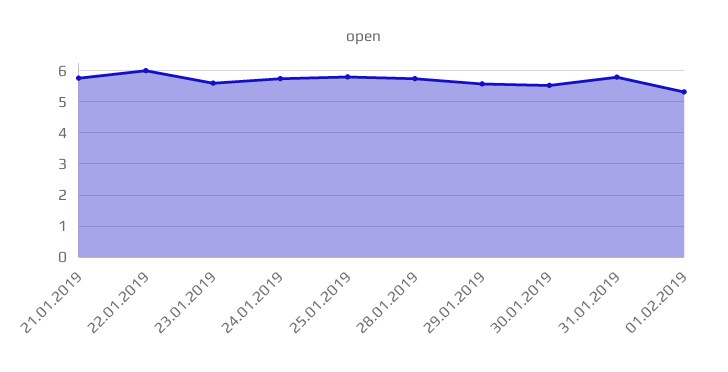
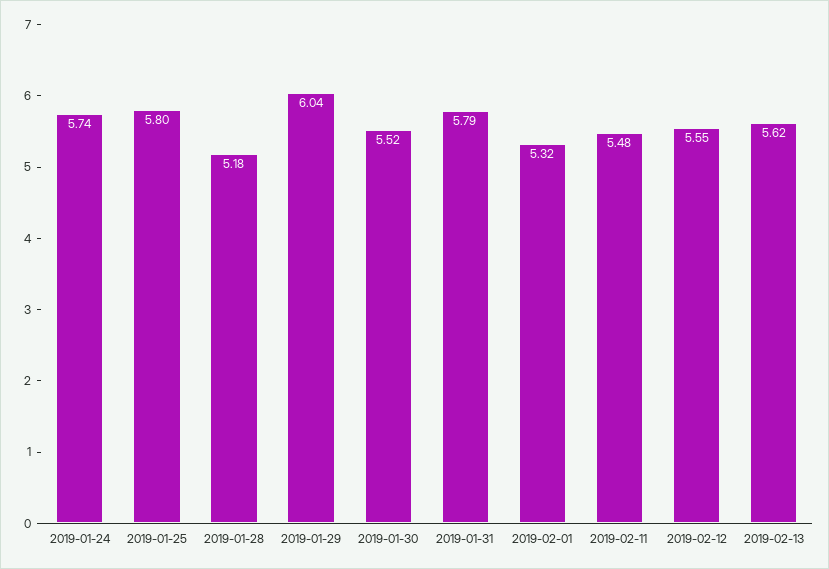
21.01.2019: 5.8 -> none
22.01.2019: 6 -> none
23.01.2019: 5.6 -> none
28.01.2019: 5.8 -> 5.18
29.01.2019: 5.6 -> 6.04
2019-02-11: none -> 5.48
2019-02-12: none -> 5.55
2019-02-13: none -> 5.62

